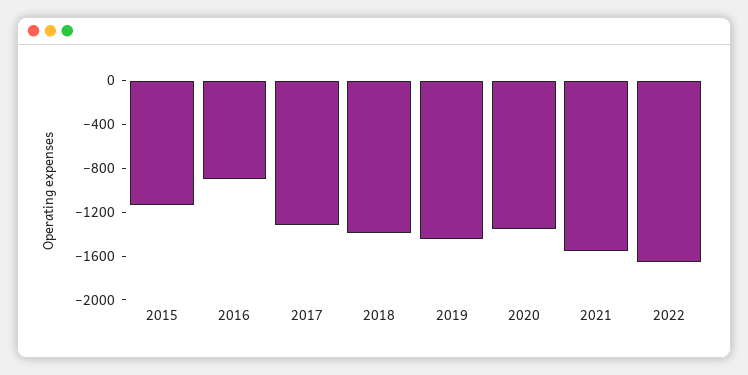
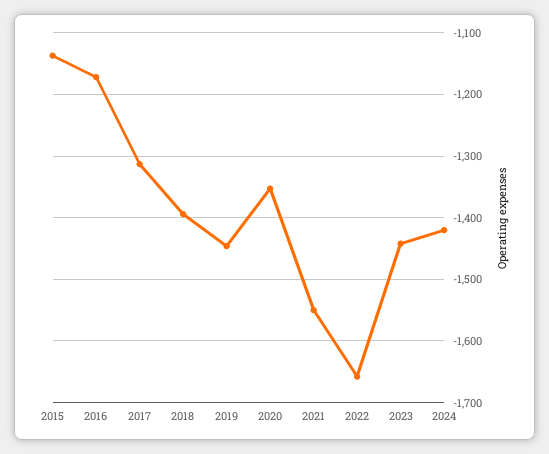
2016: -900 -> -1170
2023: none -> -1440
2024: none -> -1420

